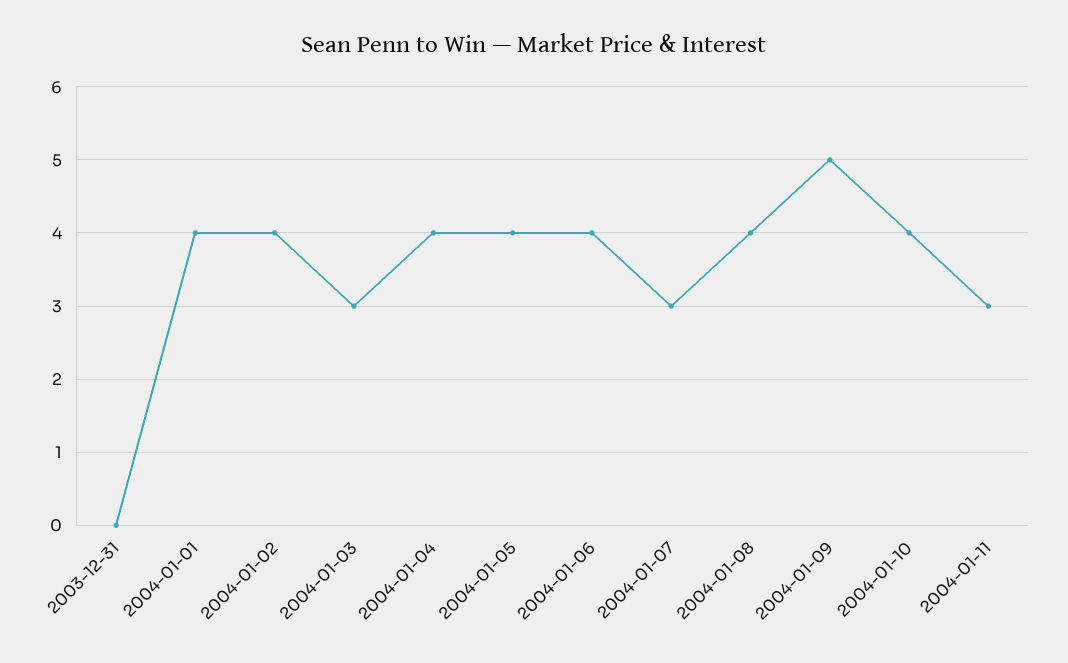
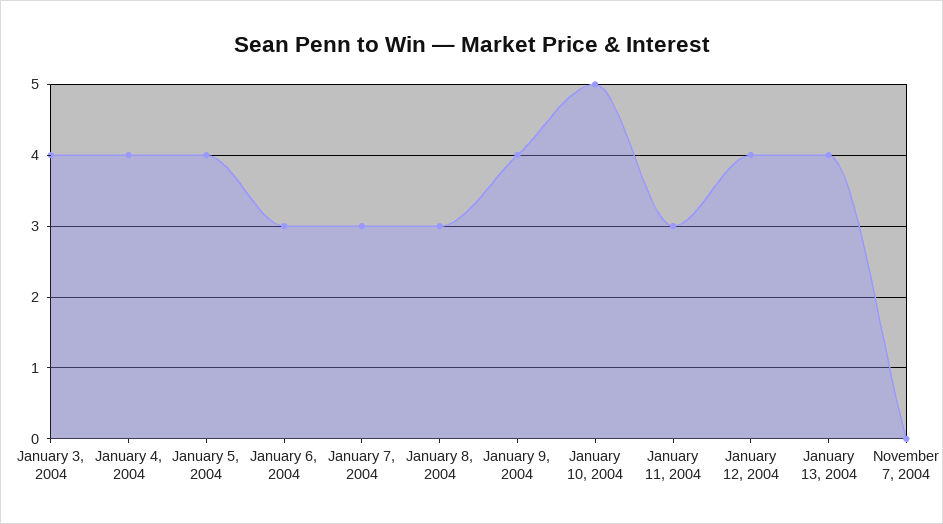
2003-12-31: 0 -> none
2004-01-01: 4 -> none
2004-01-02: 4 -> none
2004-01-03: 3 -> 4
2004-01-06: 4 -> 3
2004-01-08: 4 -> 3
2004-01-09: 5 -> 4
2004-01-10: 4 -> 5
January 12, 2004: none -> 4
January 13, 2004: none -> 4
November 7, 2004: none -> 0

